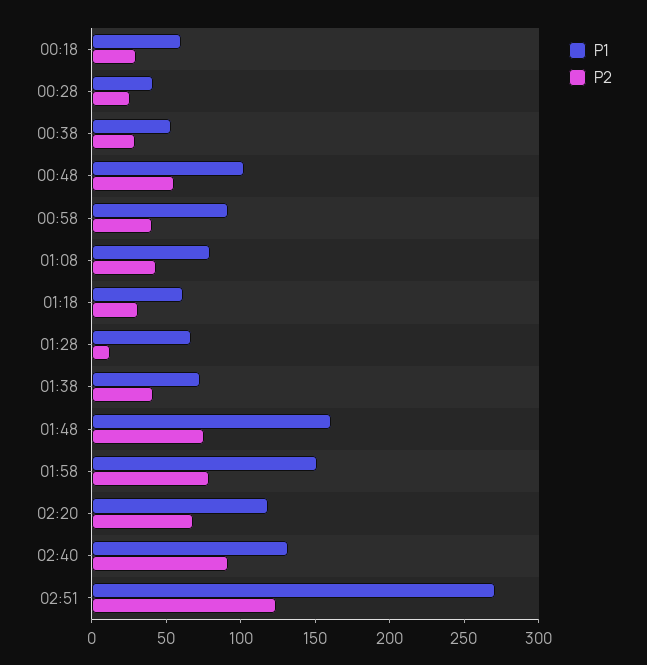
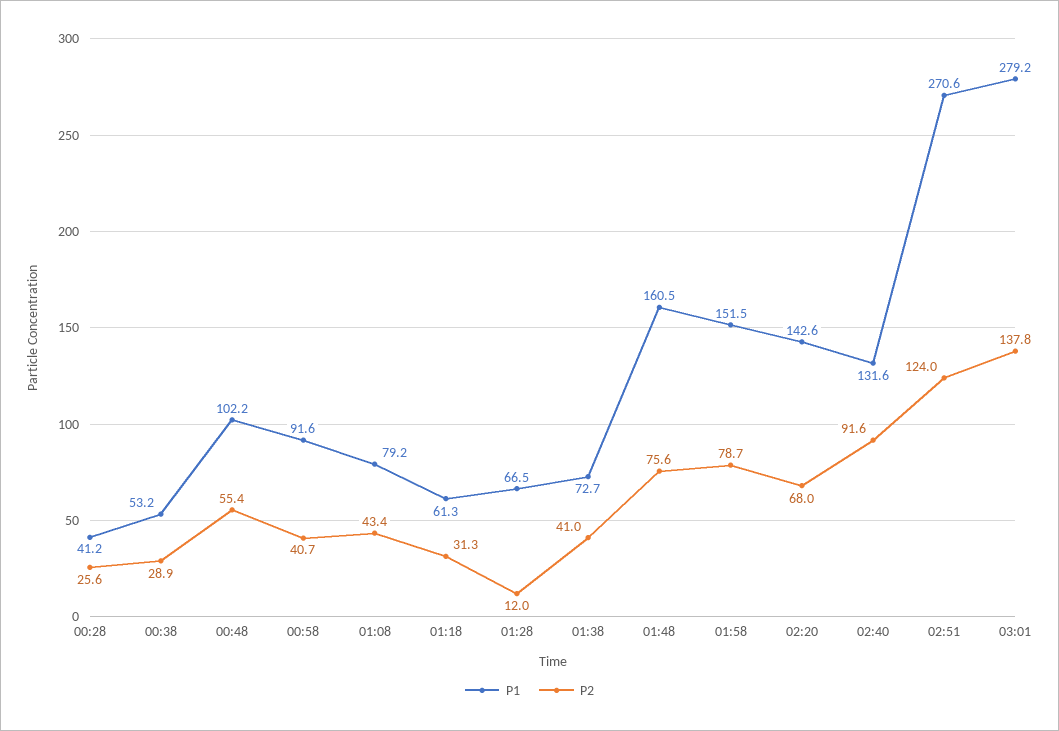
P1, 00:18: 60 -> none
P2, 00:18: 30 -> none
P1, 02:20: 120 -> 142.6
P1, 03:01: none -> 279.2
P2, 03:01: none -> 137.8

